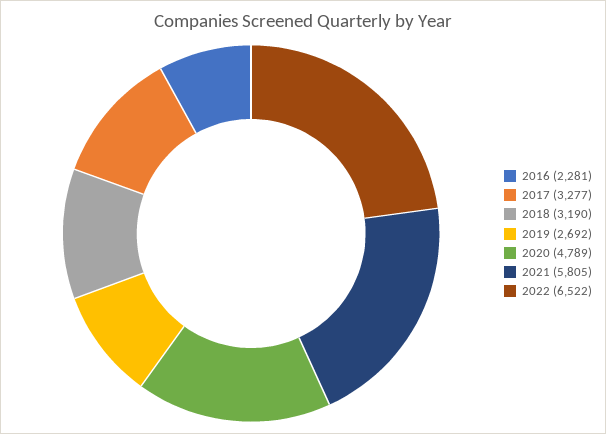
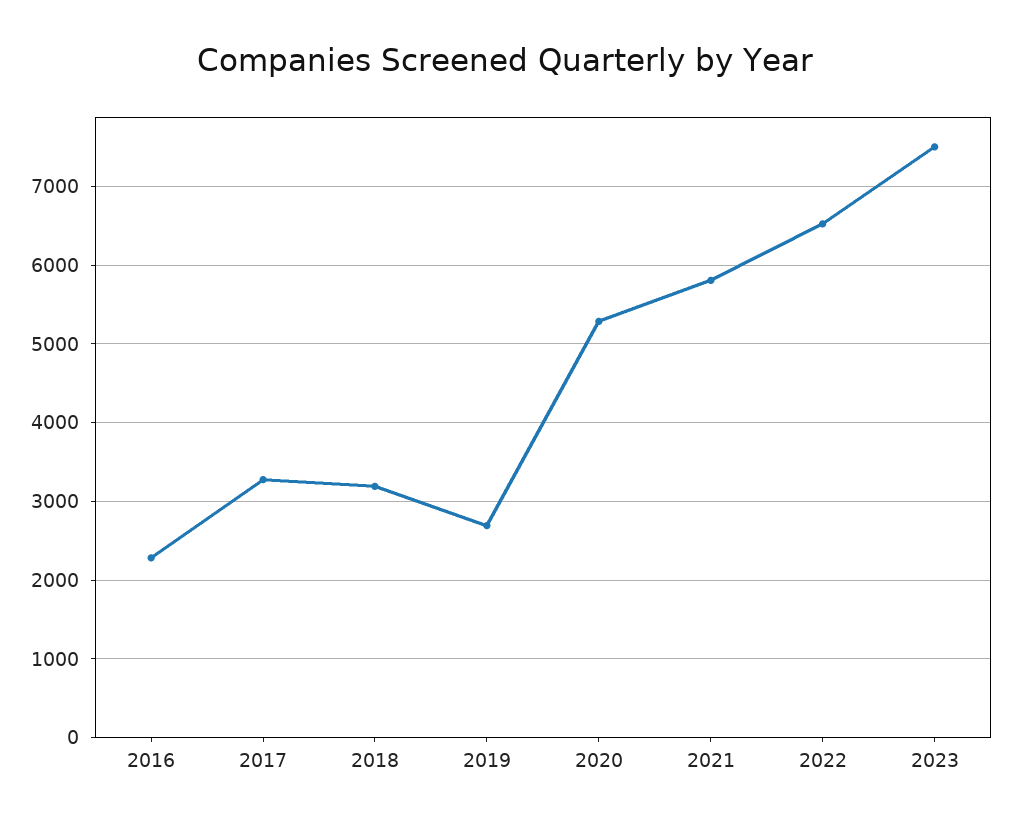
2020: 4789 -> 5300
2023: none -> 7500

